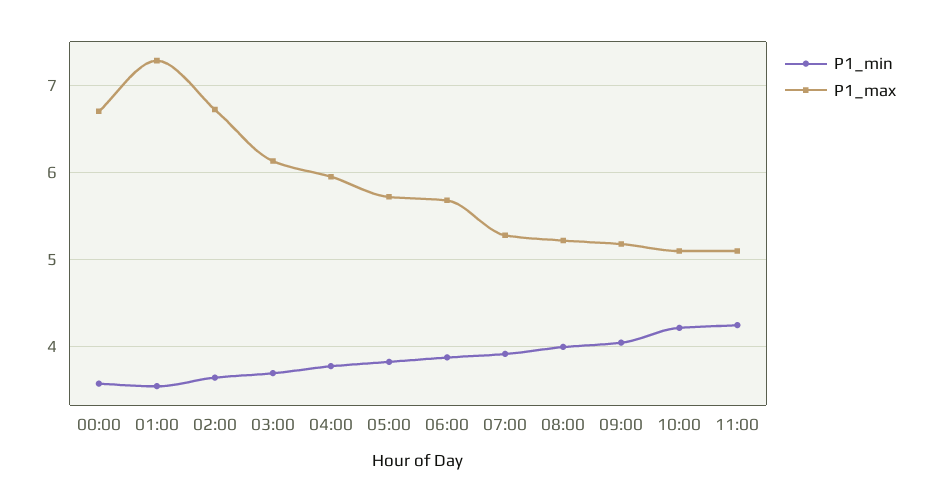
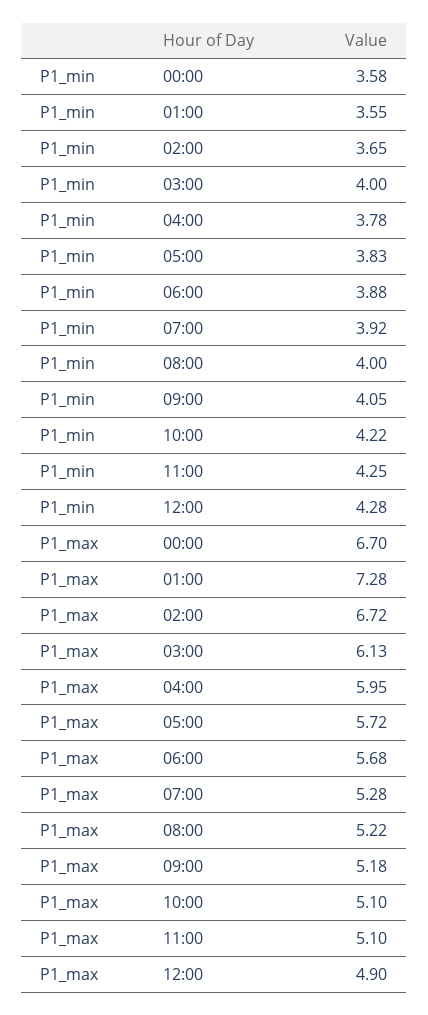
P1_min, 03:00: 3.7 -> 4
P1_min, 12:00: none -> 4.28
P1_max, 12:00: none -> 4.9

